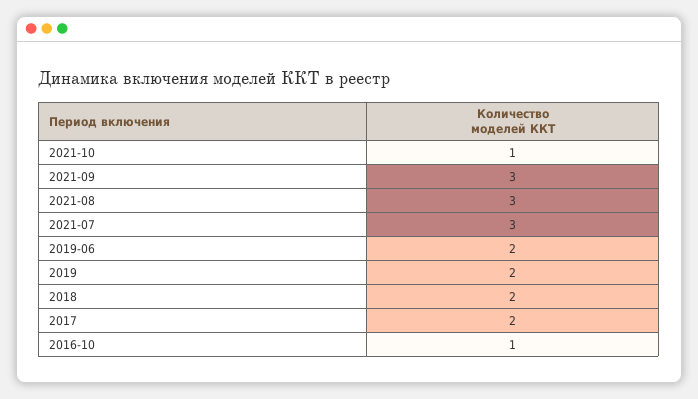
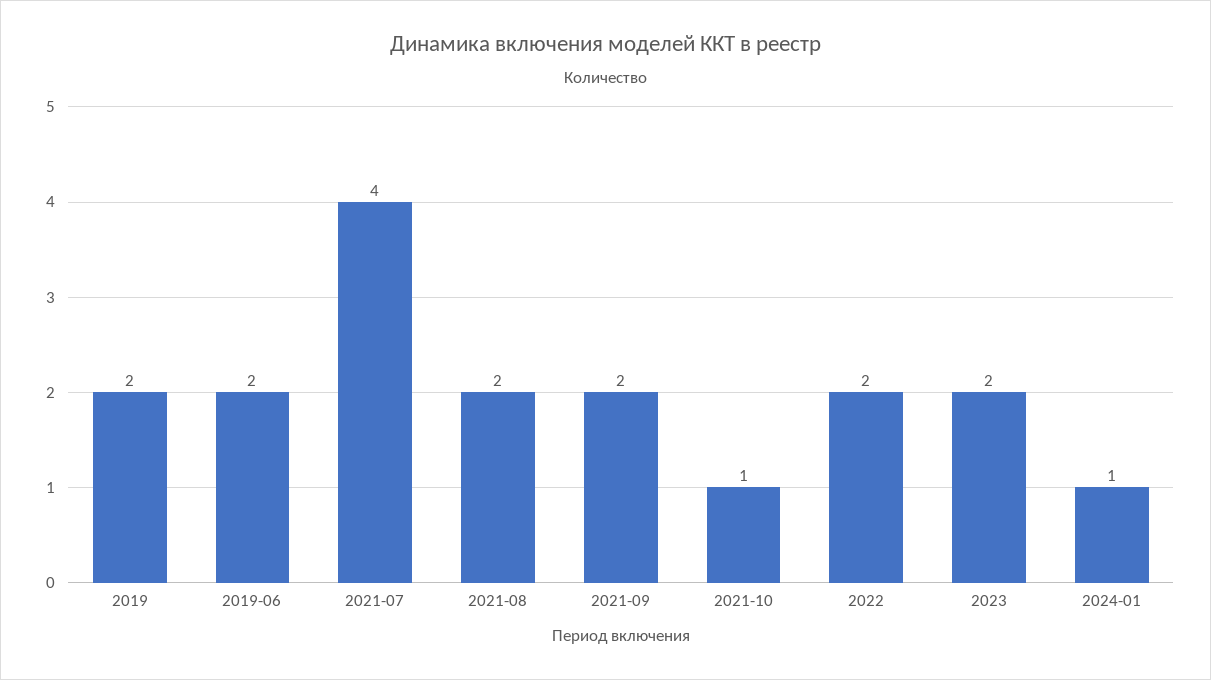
2021-09: 3 -> 2
2021-08: 3 -> 2
2021-07: 3 -> 4
2018: 2 -> none
2017: 2 -> none
2016-10: 1 -> none
2022: none -> 2
2023: none -> 2
2024-01: none -> 1

